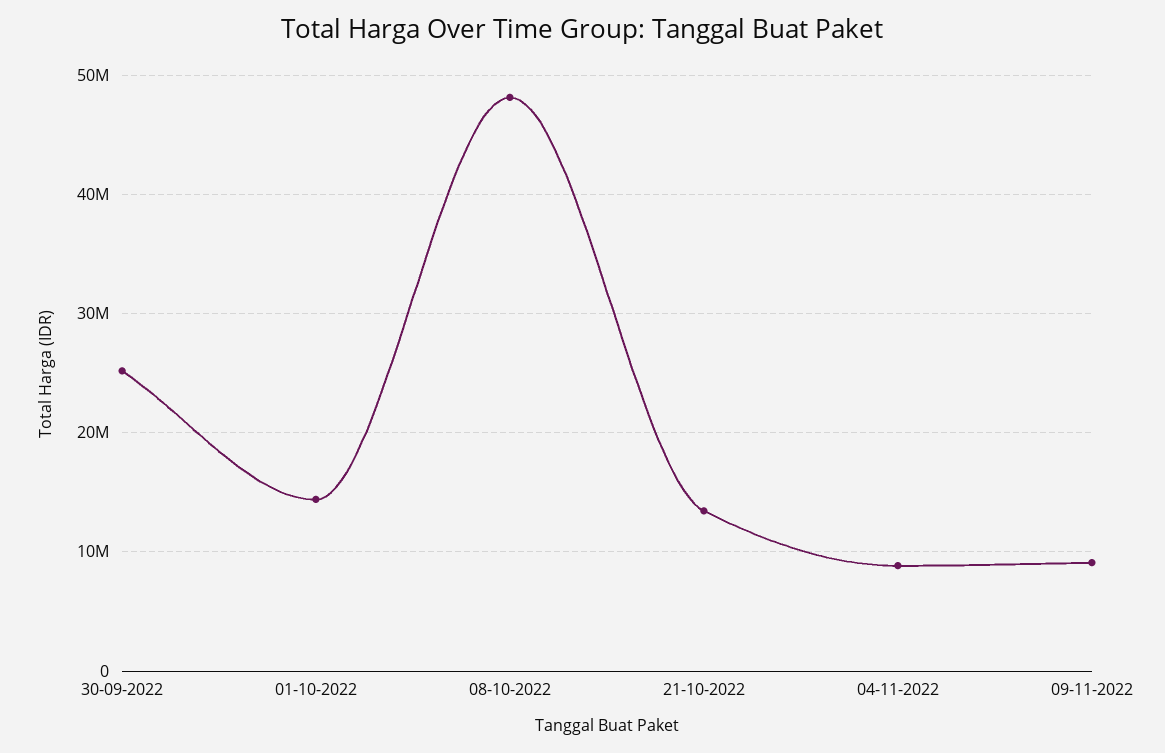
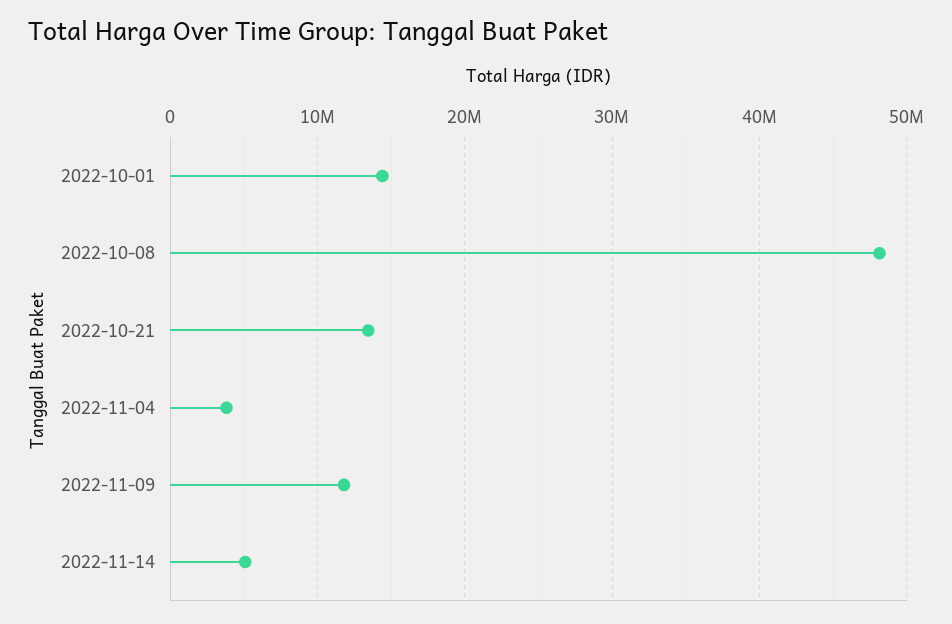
30-09-2022: 25000000 -> none
04-11-2022: 9000000 -> 4000000
09-11-2022: 9000000 -> 12000000
2022-11-14: none -> 5000000

